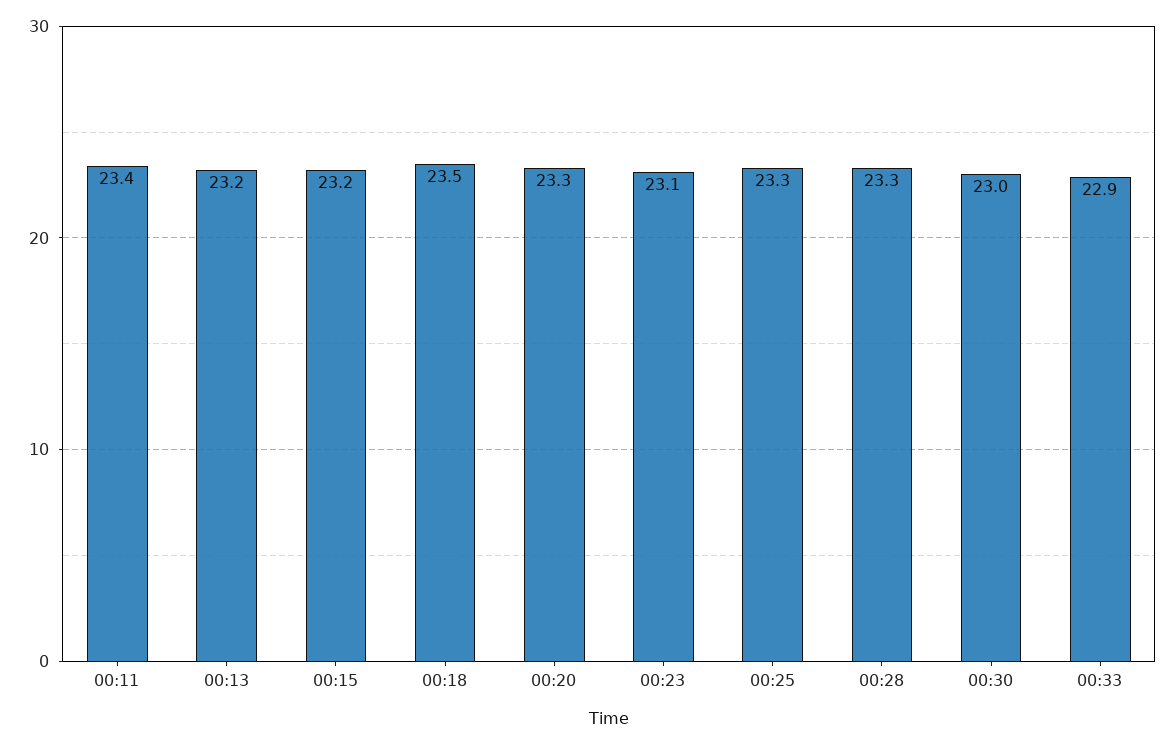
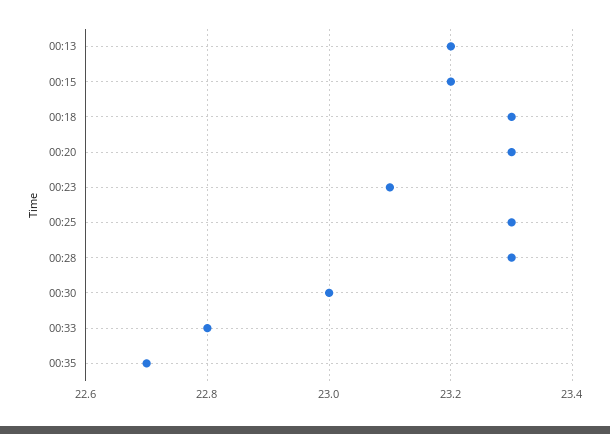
00:11: 23.4 -> none
00:18: 23.5 -> 23.3
00:33: 22.9 -> 22.8
00:35: none -> 22.7

